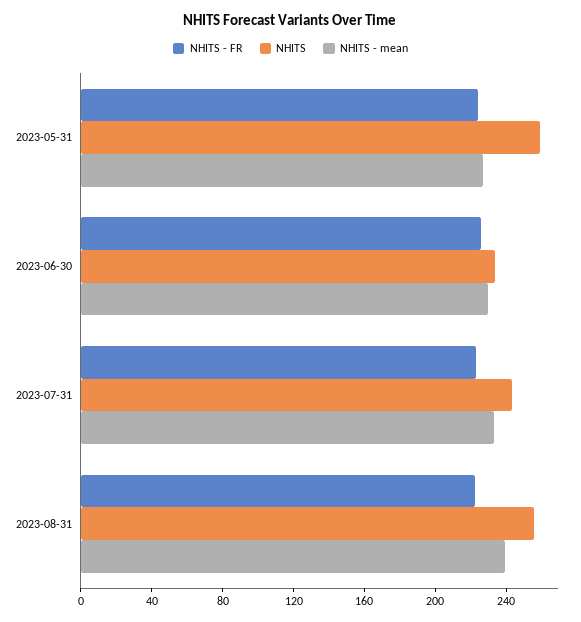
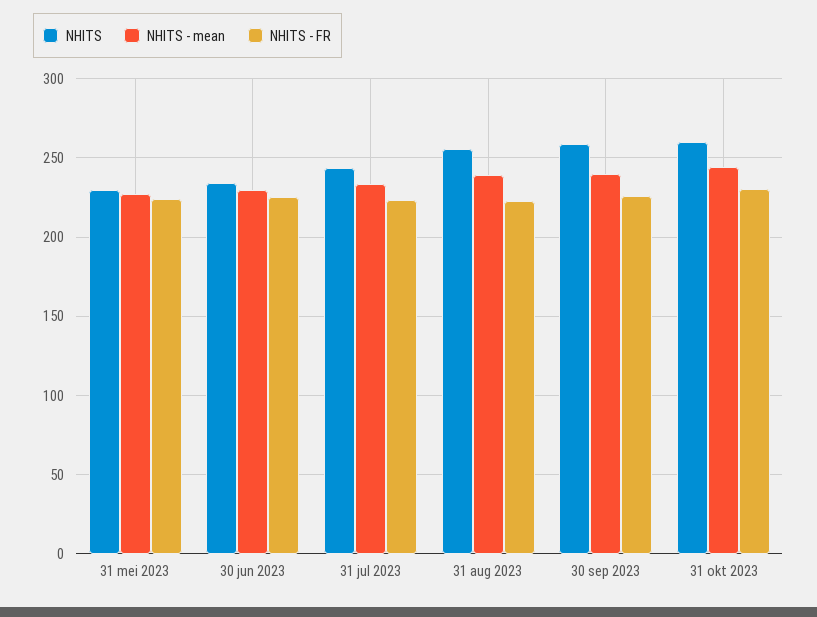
NHITS, 2023-05-31: 260 -> 230
NHITS, 30 sep 2023: none -> 260
NHITS - mean, 30 sep 2023: none -> 240
NHITS - FR, 30 sep 2023: none -> 225
NHITS, 31 okt 2023: none -> 260
NHITS - mean, 31 okt 2023: none -> 245
NHITS - FR, 31 okt 2023: none -> 230

